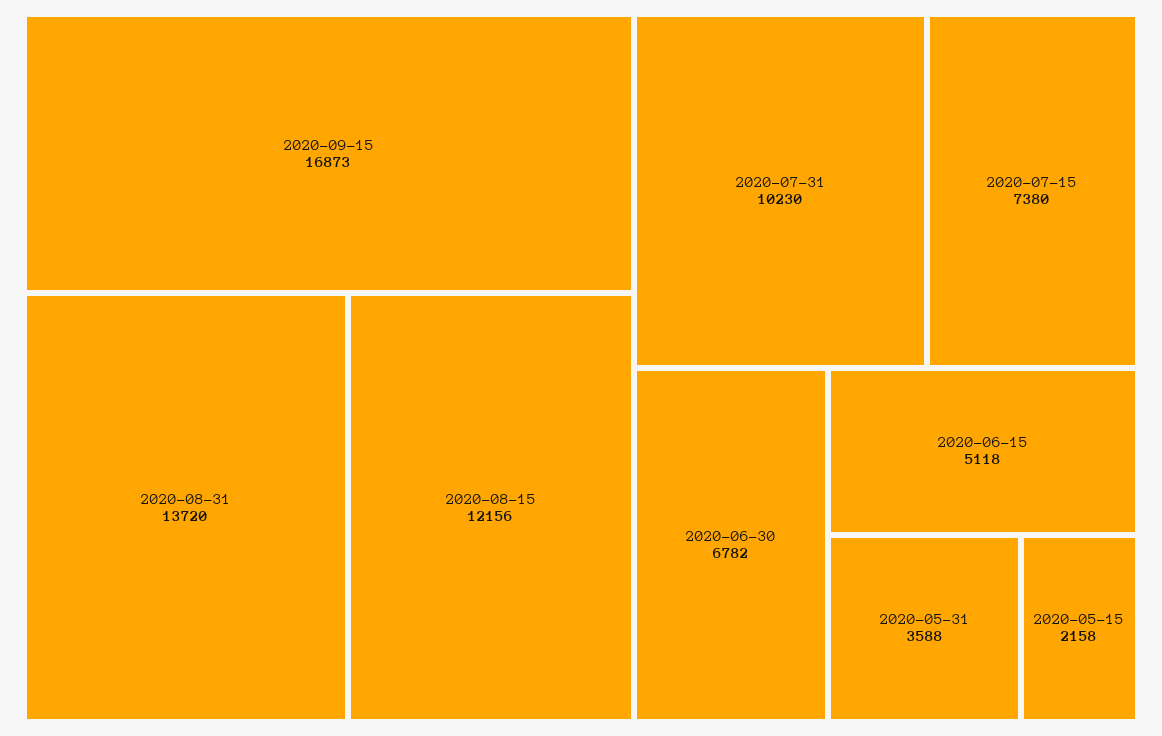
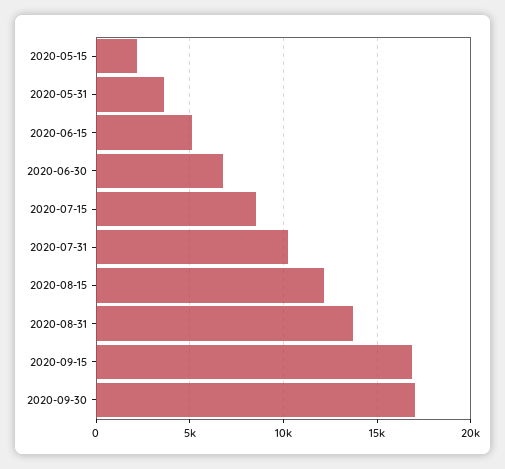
2020-07-15: 7380 -> 8500
2020-09-30: none -> 17000

